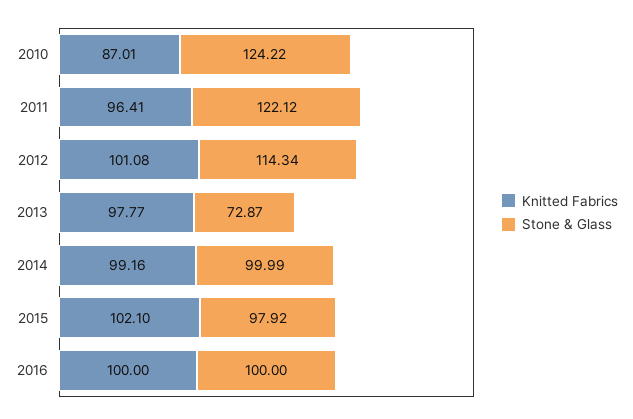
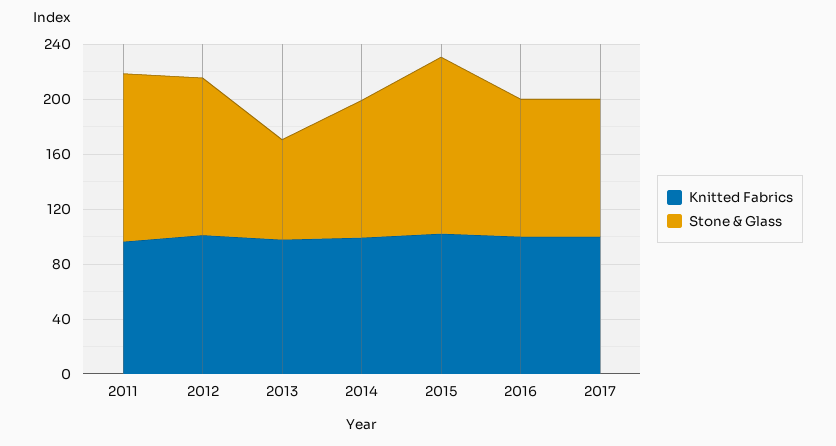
Knitted Fabrics, 2010: 87.01 -> none
Stone & Glass, 2010: 124.22 -> none
Stone & Glass, 2015: 97.92 -> 130
Knitted Fabrics, 2017: none -> 100
Stone & Glass, 2017: none -> 100

